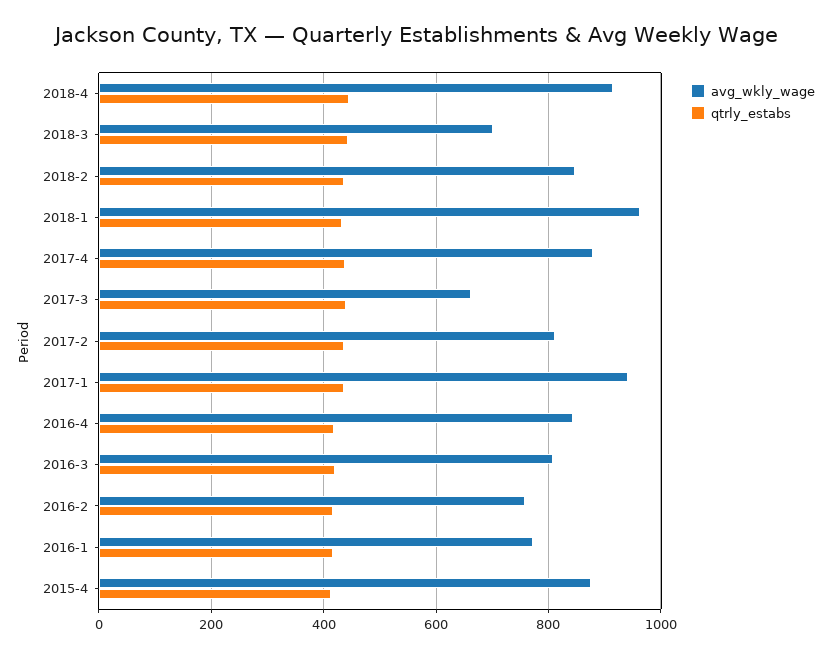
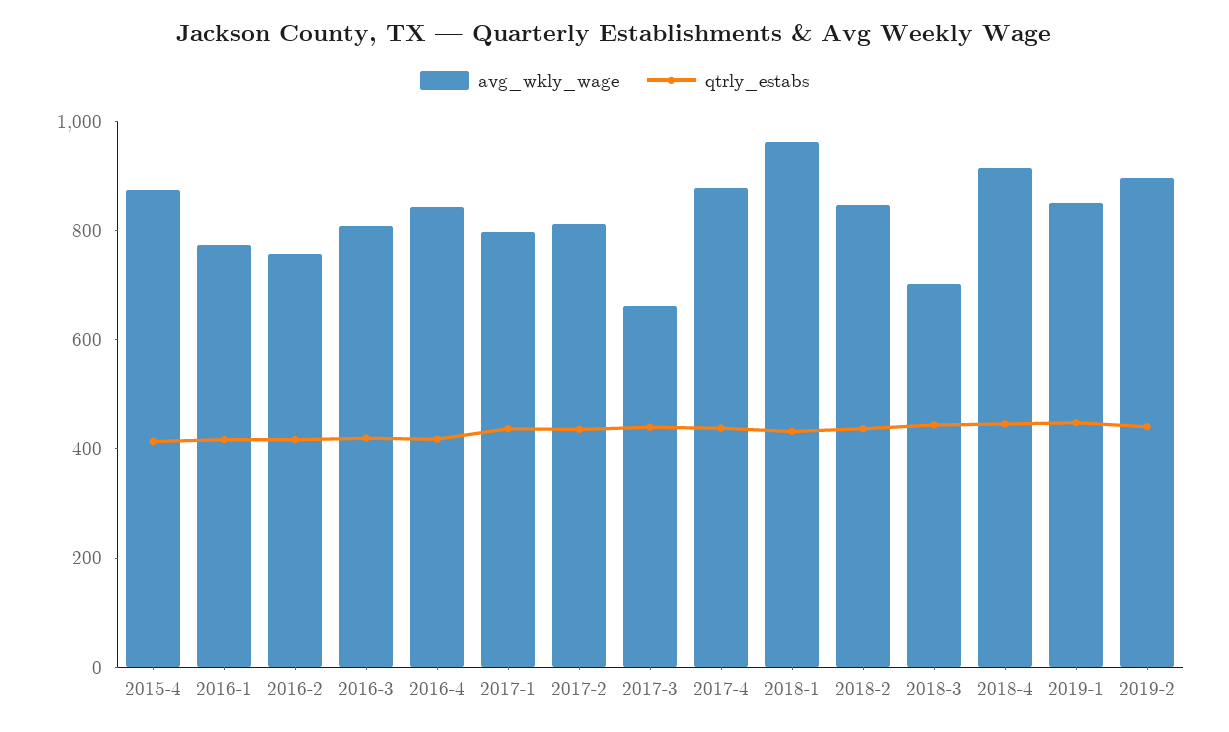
avg_wkly_wage, 2017-1: 940 -> 800
avg_wkly_wage, 2019-1: none -> 850
qtrly_estabs, 2019-1: none -> 450
avg_wkly_wage, 2019-2: none -> 900
qtrly_estabs, 2019-2: none -> 450

